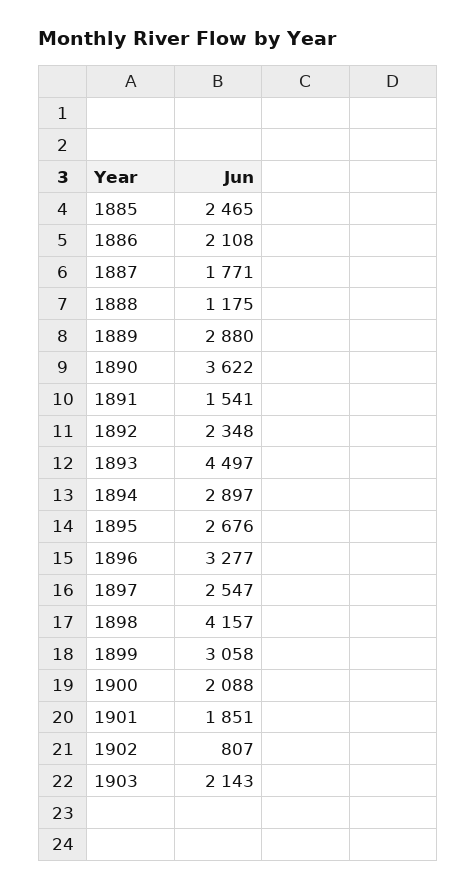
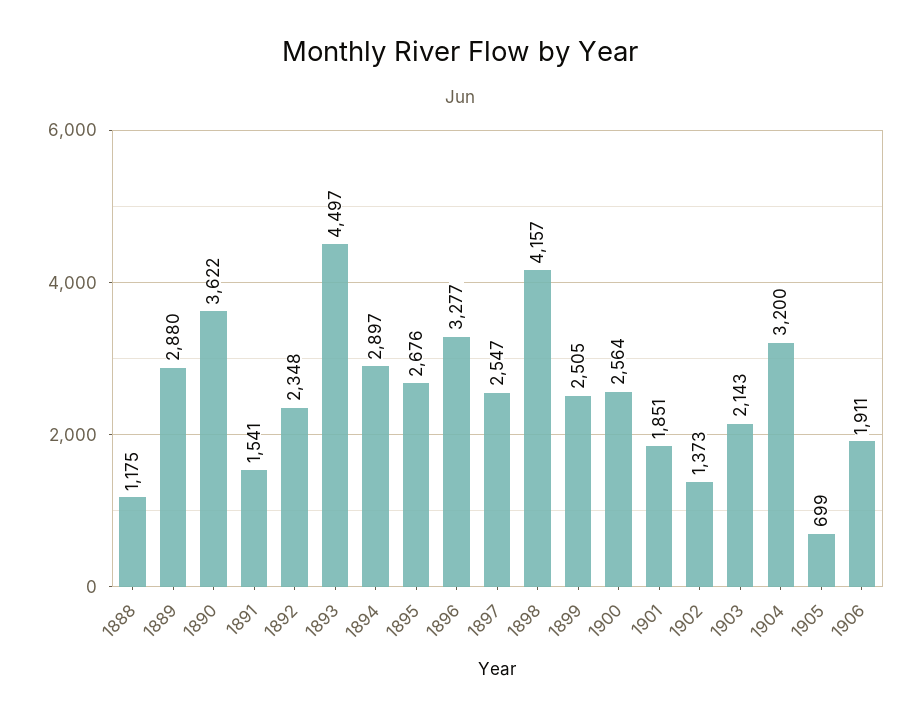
1885: 2465 -> none
1886: 2108 -> none
1887: 1771 -> none
1899: 3058 -> 2505
1900: 2088 -> 2564
1902: 807 -> 1373
1904: none -> 3200
1905: none -> 699
1906: none -> 1911

